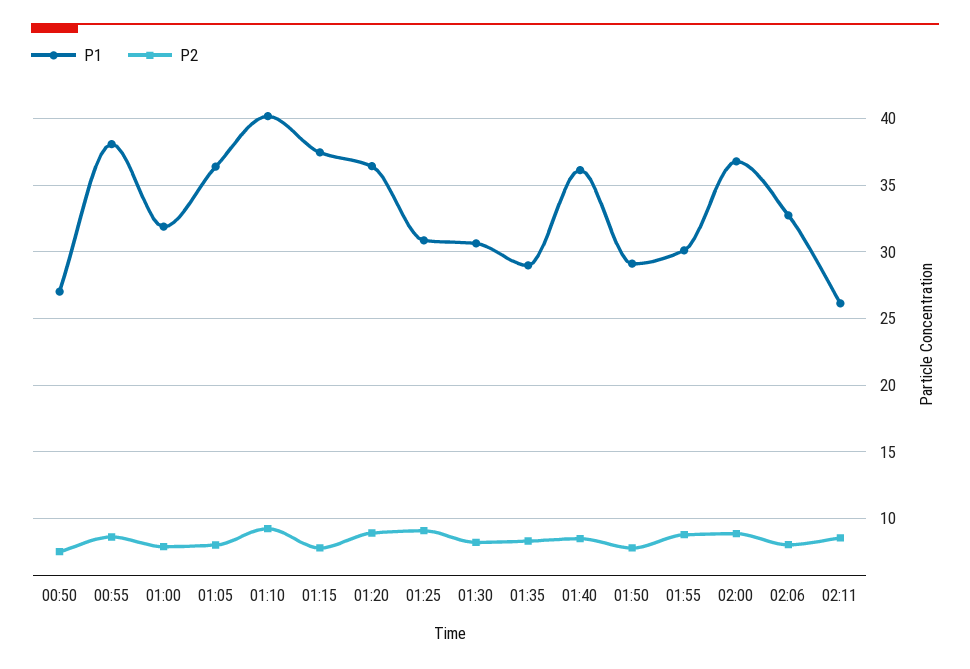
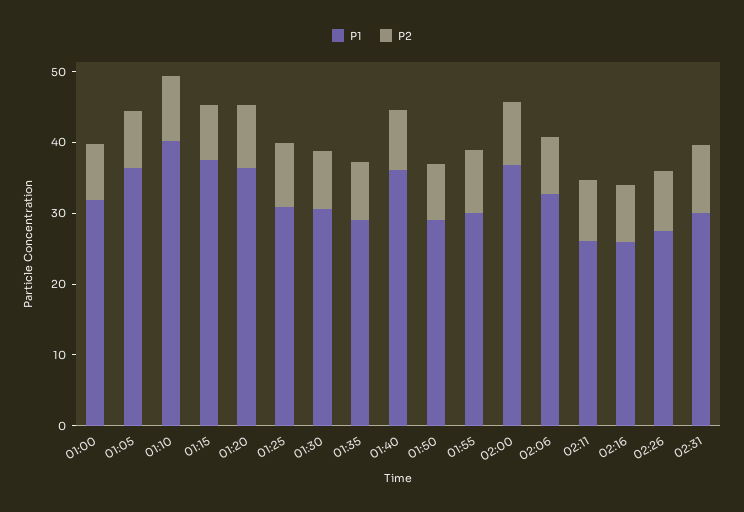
P1, 00:50: 27 -> none
P2, 00:50: 7.5 -> none
P1, 00:55: 38 -> none
P2, 00:55: 8.5 -> none
P1, 02:16: none -> 26
P2, 02:16: none -> 8
P1, 02:26: none -> 28
P2, 02:26: none -> 8
P1, 02:31: none -> 30
P2, 02:31: none -> 10

